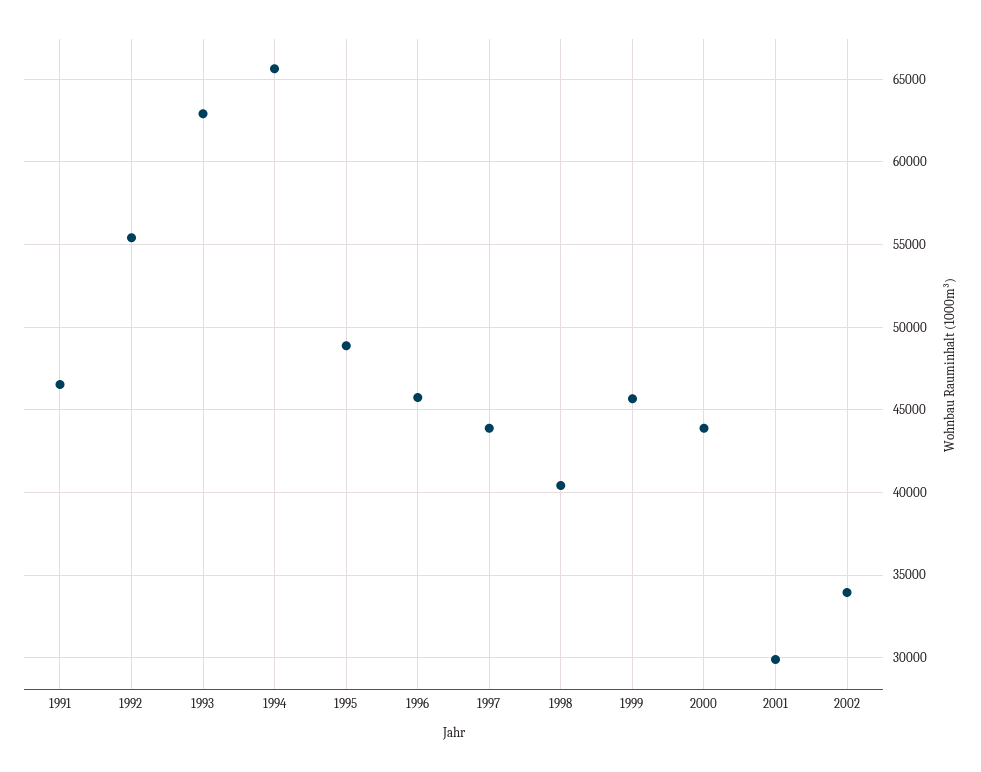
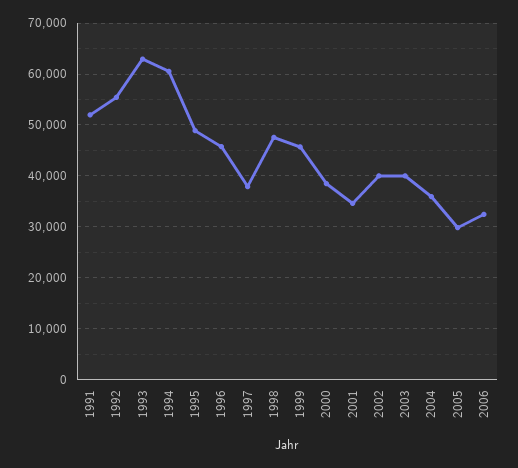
1991: 46500 -> 52000
1994: 65500 -> 60000
1997: 44000 -> 38000
1998: 40500 -> 48000
2000: 44000 -> 38000
2001: 30000 -> 34000
2002: 34000 -> 40000
2003: none -> 40000
2004: none -> 36000
2005: none -> 30000
2006: none -> 32000

